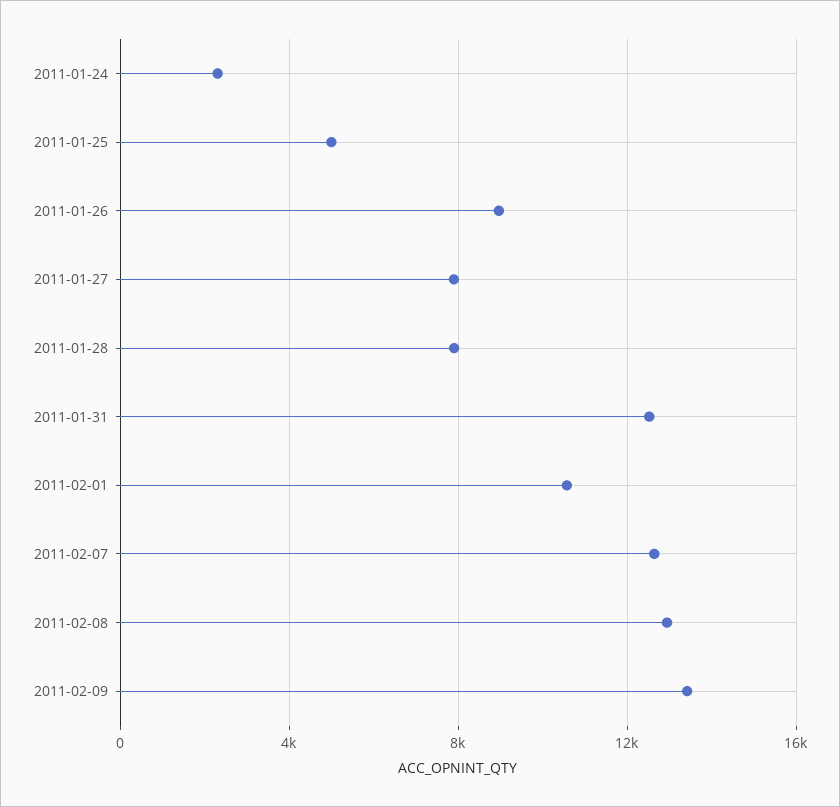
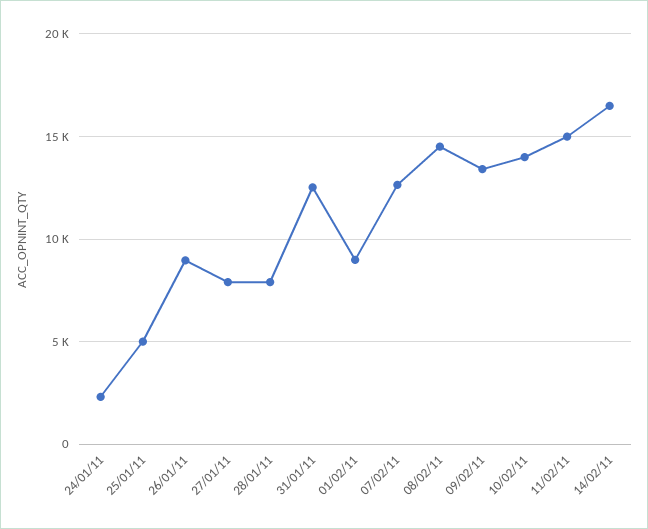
2011-02-01: 10500 -> 9000
2011-02-08: 13000 -> 14500
10/02/11: none -> 14000
11/02/11: none -> 15000
14/02/11: none -> 16500

